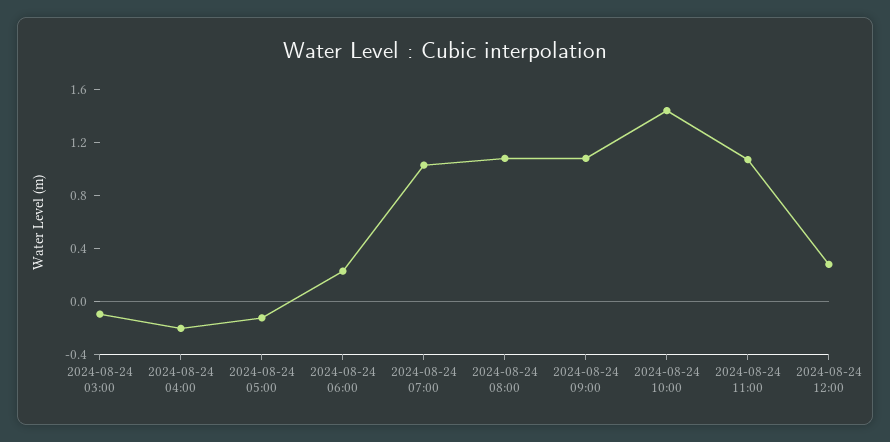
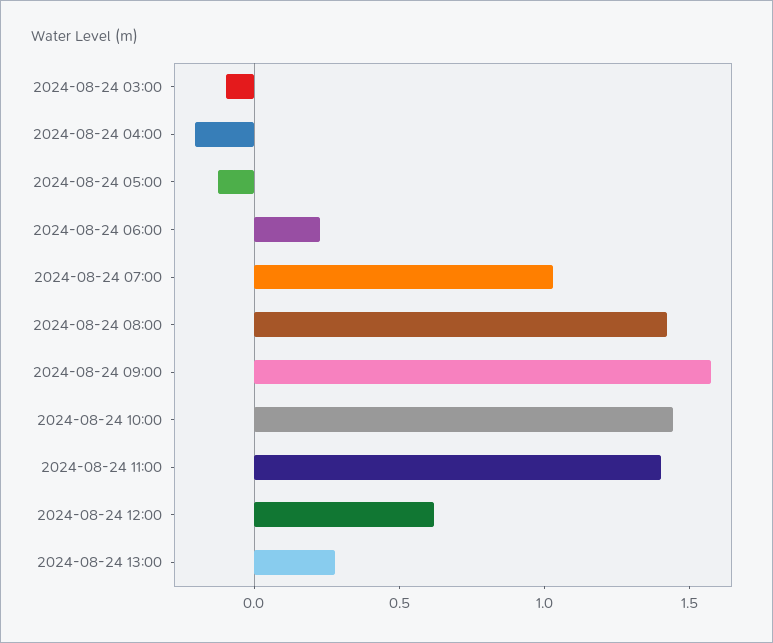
2024-08-24 08:00: 1.1 -> 1.4
2024-08-24 09:00: 1.1 -> 1.6
2024-08-24 11:00: 1.1 -> 1.4
2024-08-24 12:00: 0.3 -> 0.6
2024-08-24 13:00: none -> 0.3

